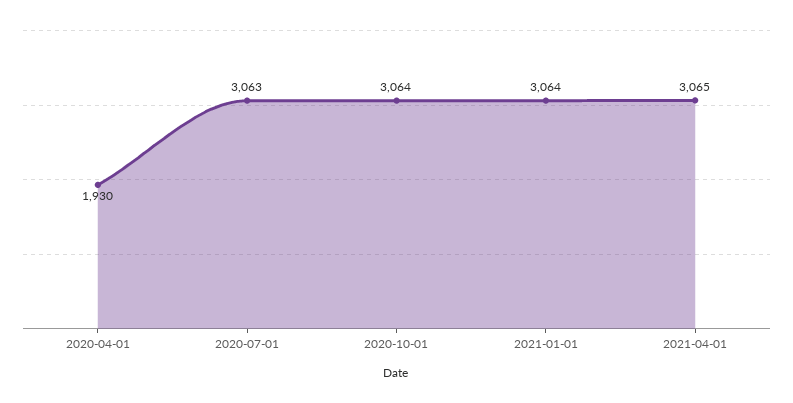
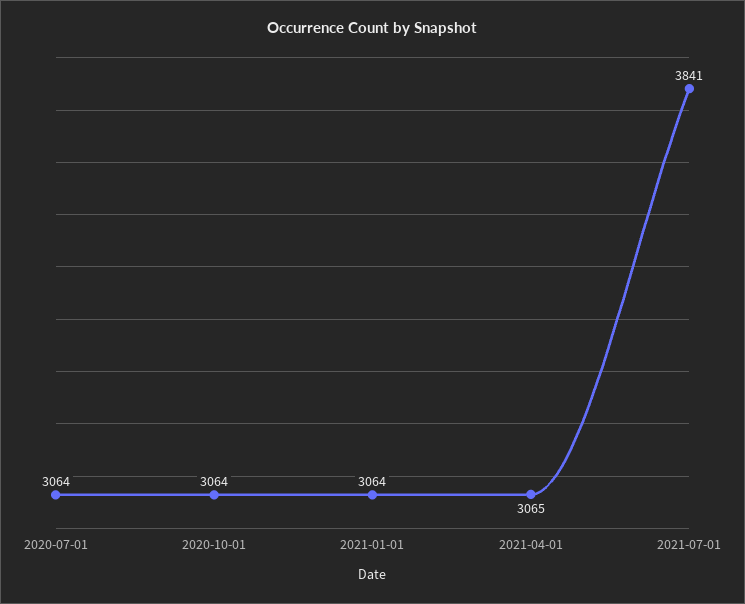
2020-04-01: 1930 -> none
2020-07-01: 3063 -> 3064
2021-07-01: none -> 3841

